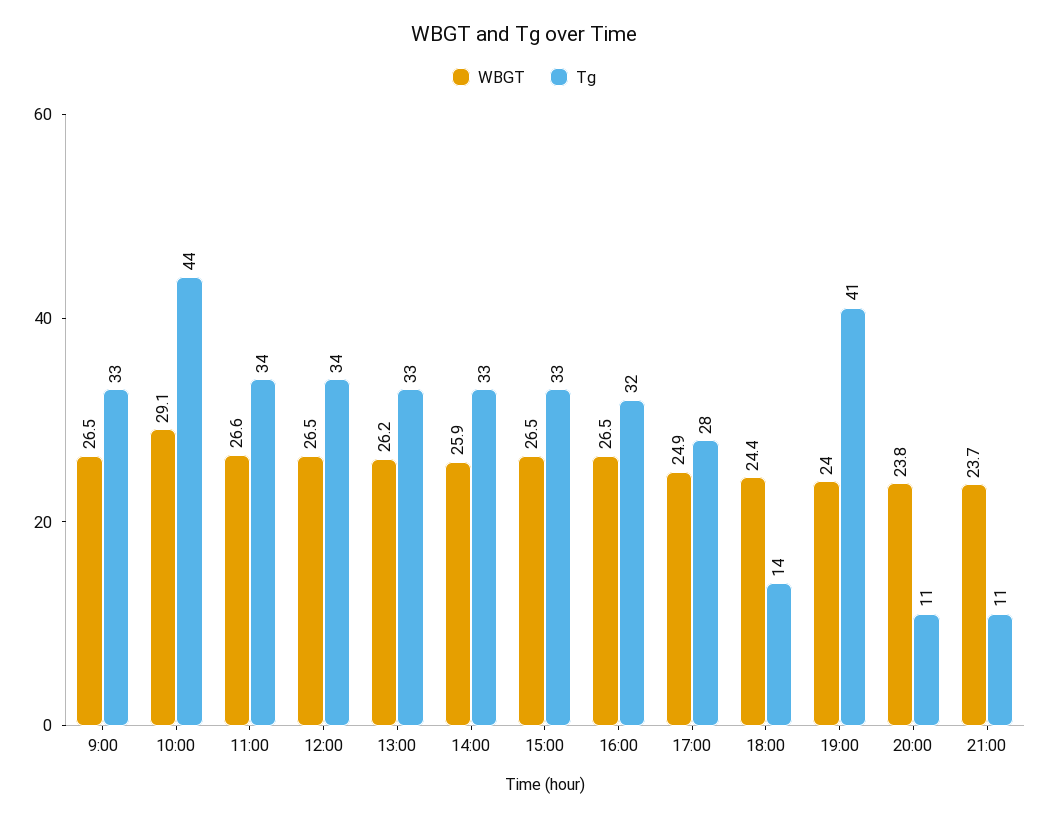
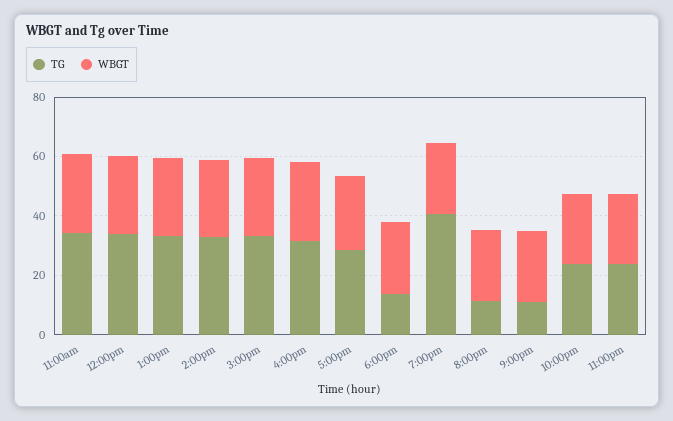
WBGT, 9:00: 26.5 -> none
Tg, 9:00: 33 -> none
WBGT, 10:00: 29.1 -> none
Tg, 10:00: 44 -> none
Tg, 10:00pm: none -> 25
WBGT, 10:00pm: none -> 25
Tg, 11:00pm: none -> 25
WBGT, 11:00pm: none -> 25

